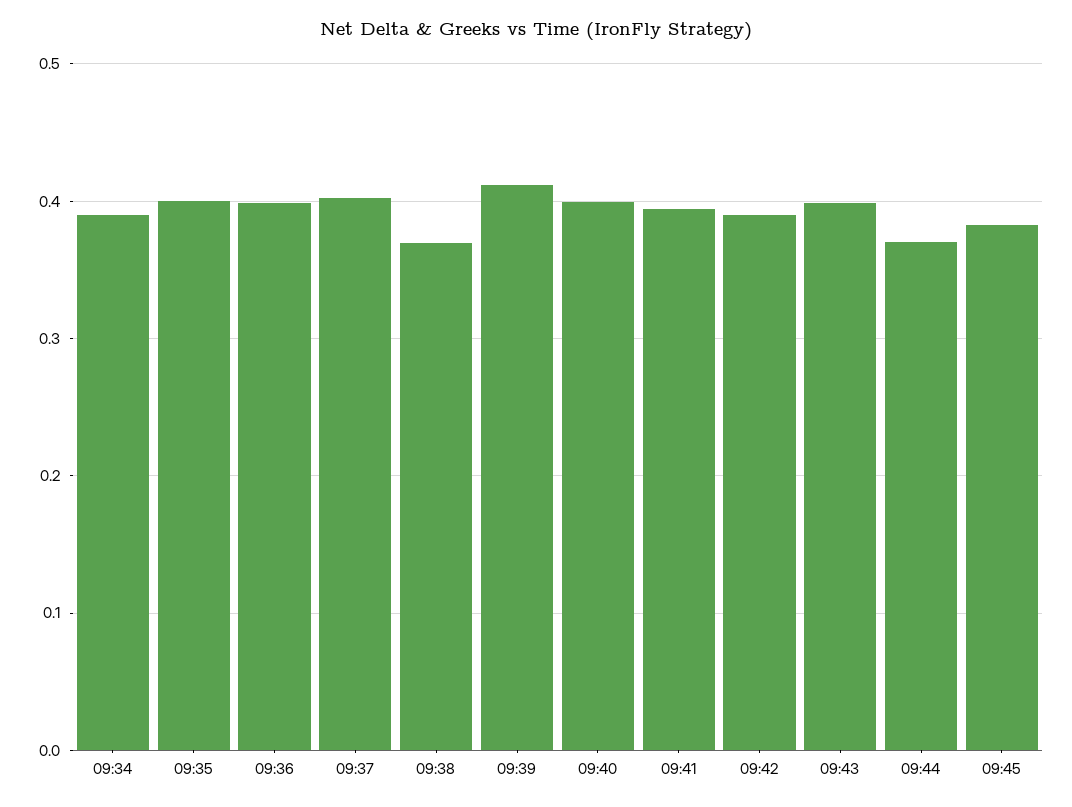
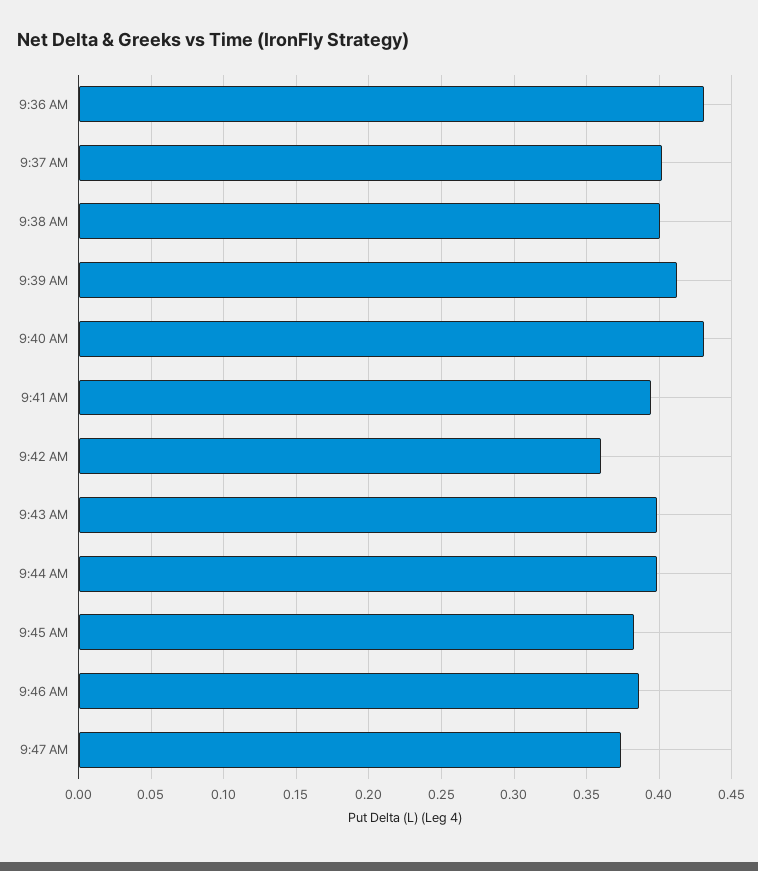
09:34: 0.39 -> none
09:35: 0.4 -> none
09:36: 0.4 -> 0.43
09:38: 0.37 -> 0.4
09:40: 0.4 -> 0.43
09:42: 0.39 -> 0.36
09:44: 0.37 -> 0.4
9:46 AM: none -> 0.385
9:47 AM: none -> 0.375

